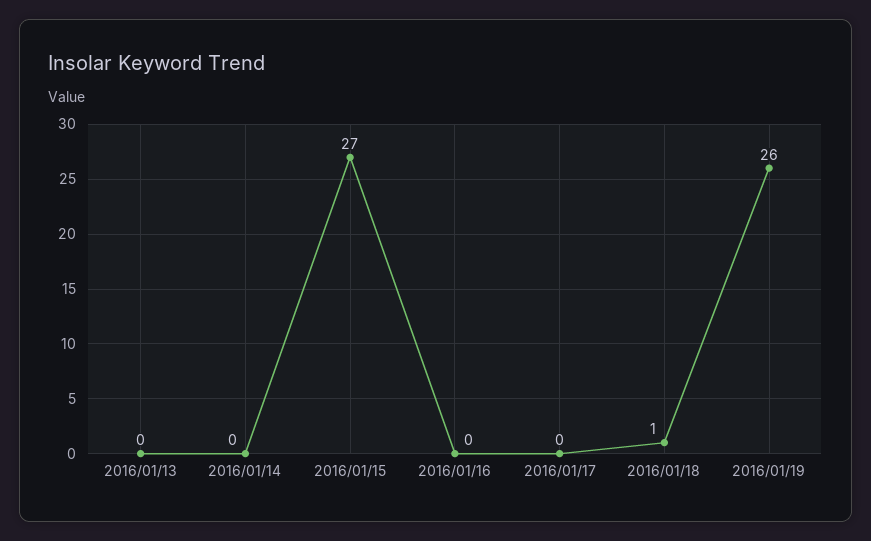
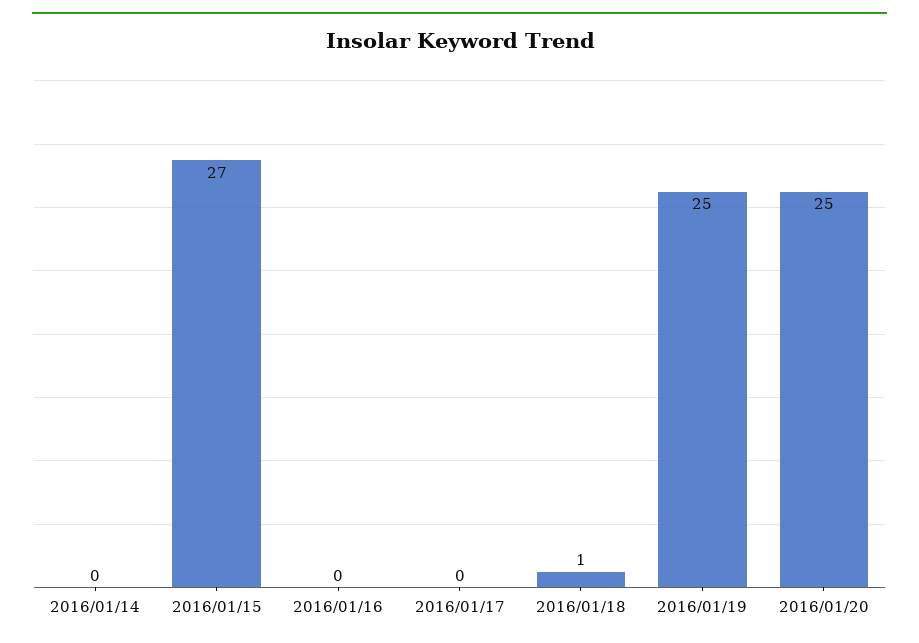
2016/01/13: 0 -> none
2016/01/19: 26 -> 25
2016/01/20: none -> 25

